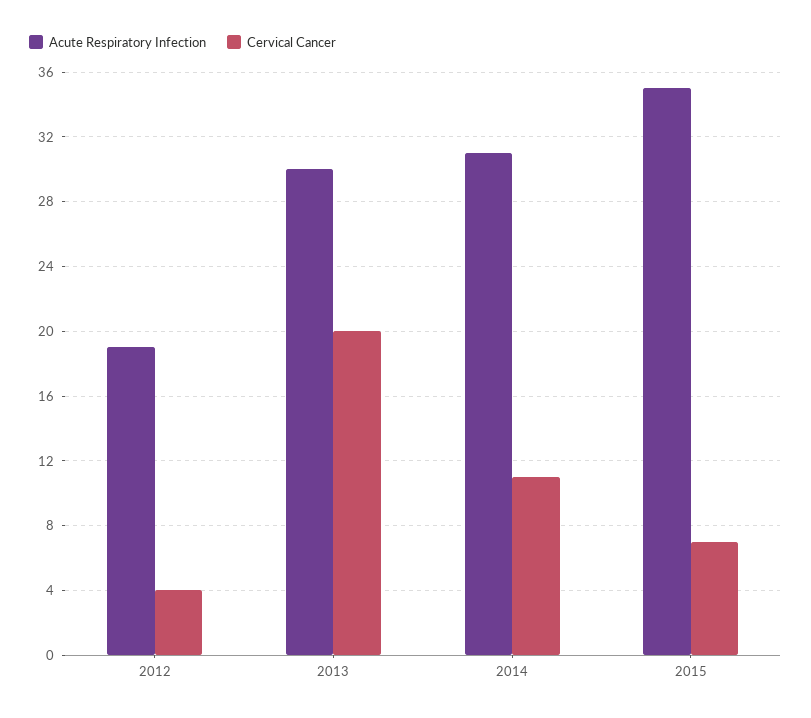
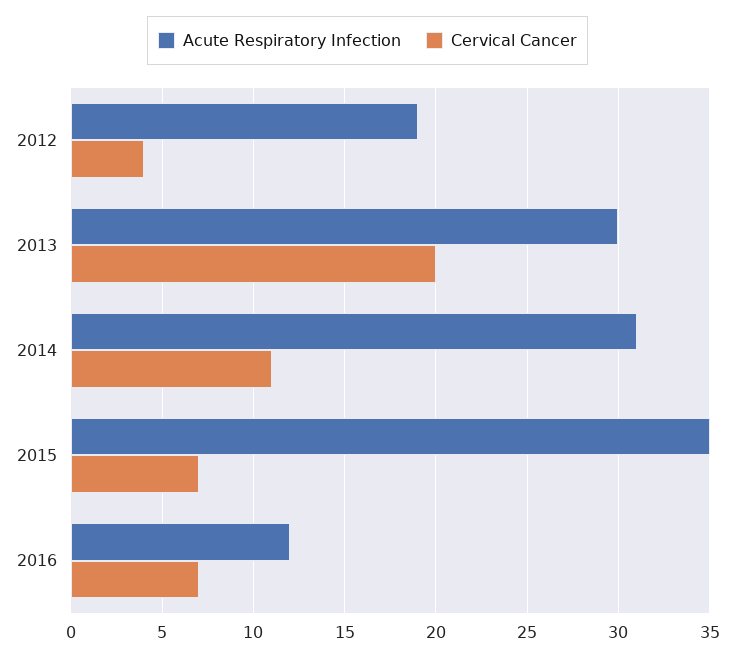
Acute Respiratory Infection, 2016: none -> 12
Cervical Cancer, 2016: none -> 7

